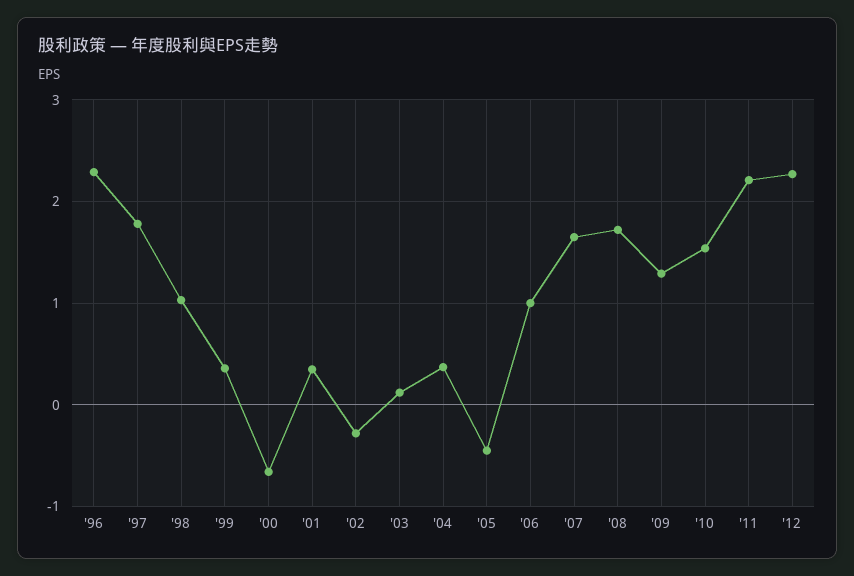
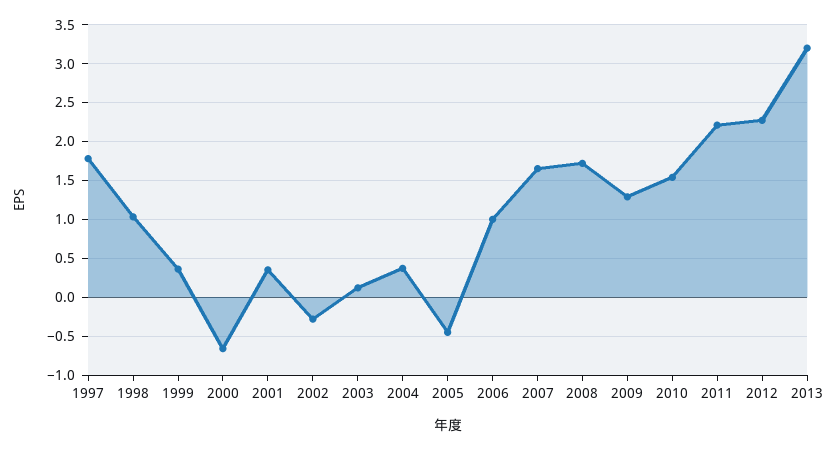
'96: 2.3 -> none
2013: none -> 3.2

